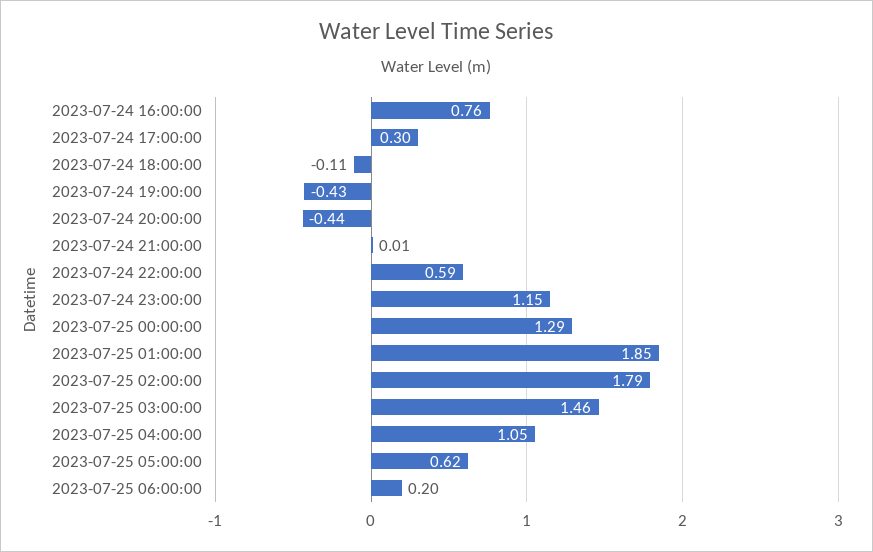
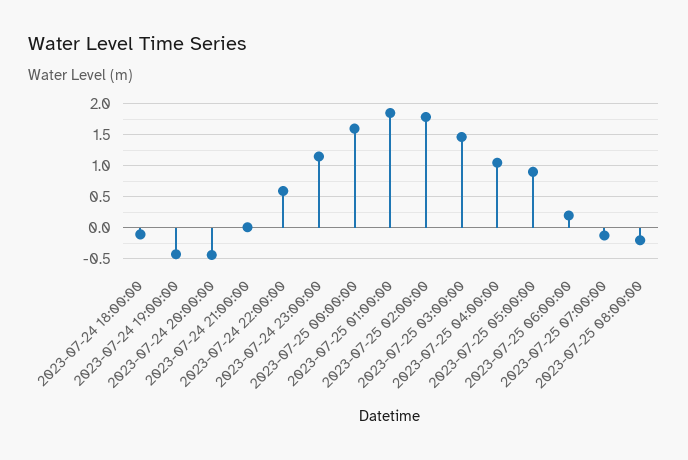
2023-07-24 16:00:00: 0.76 -> none
2023-07-24 17:00:00: 0.3 -> none
2023-07-25 00:00:00: 1.29 -> 1.6
2023-07-25 05:00:00: 0.62 -> 0.9
2023-07-25 07:00:00: none -> -0.1
2023-07-25 08:00:00: none -> -0.2

